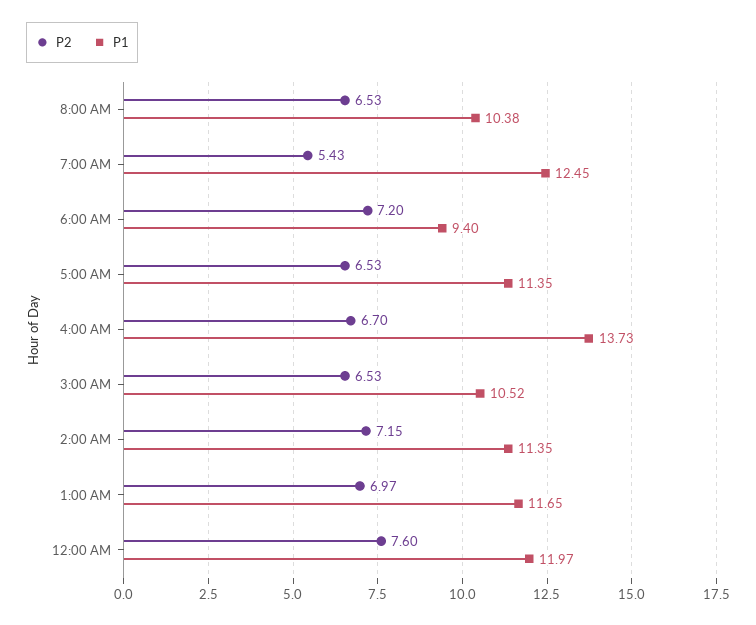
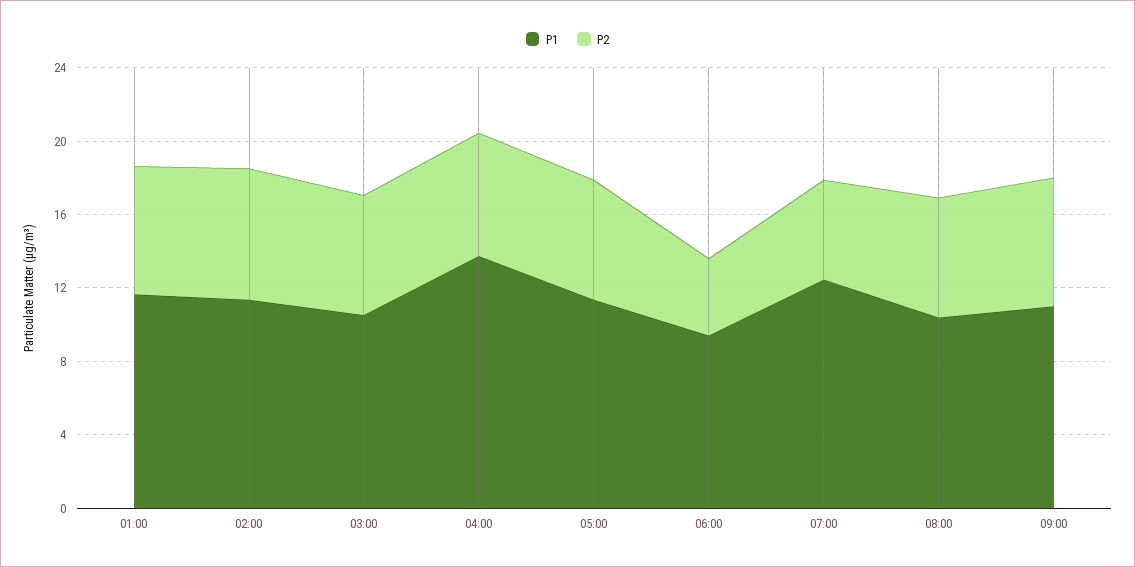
P2, 6:00 AM: 7.2 -> 4
P2, 12:00 AM: 7.6 -> none
P1, 12:00 AM: 11.97 -> none
P1, 09:00: none -> 11
P2, 09:00: none -> 7

